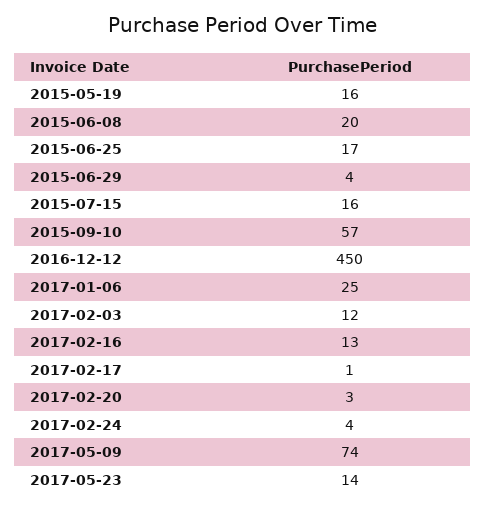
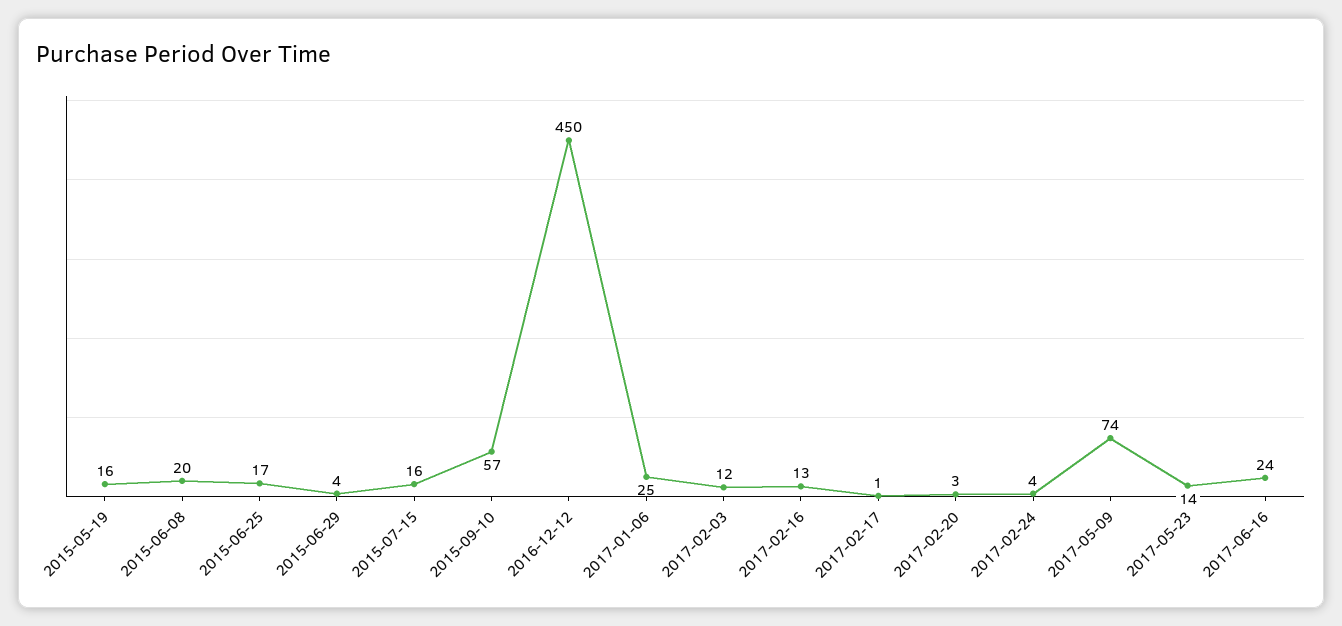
2017-06-16: none -> 24

